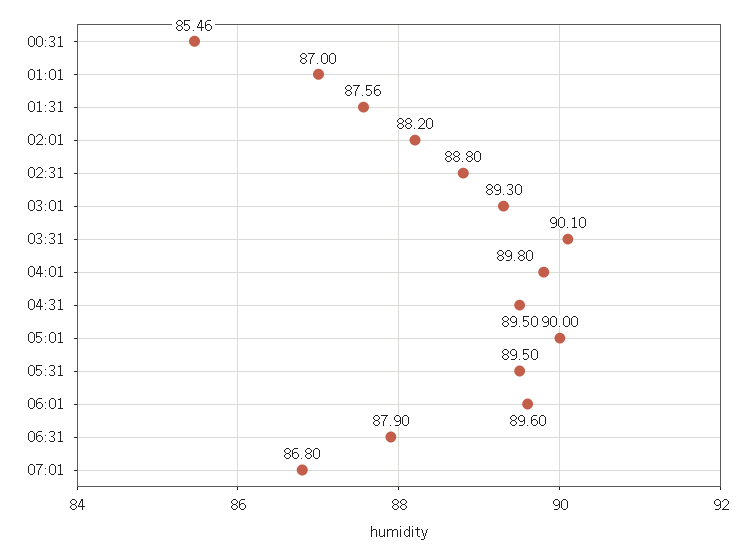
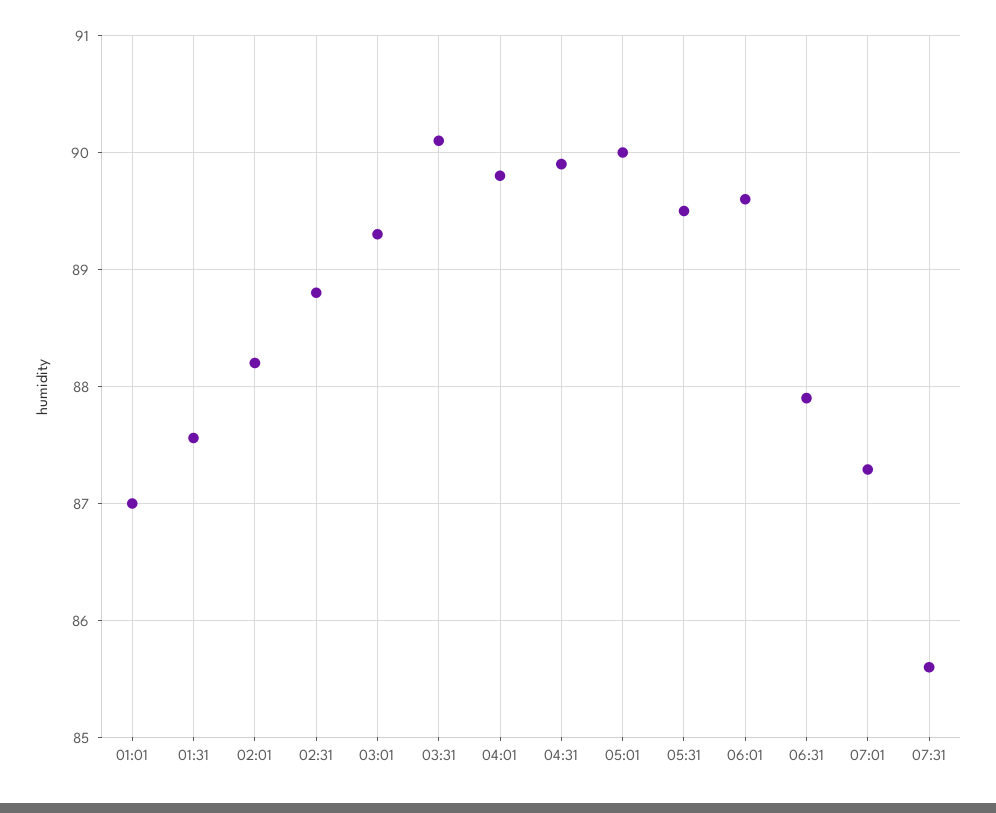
00:31: 85.46 -> none
04:31: 89.5 -> 89.9
07:01: 86.8 -> 87.3
07:31: none -> 85.6

